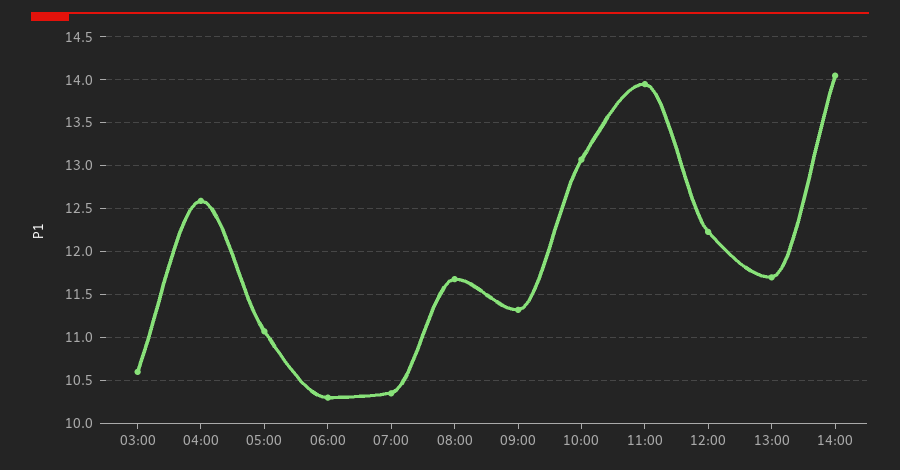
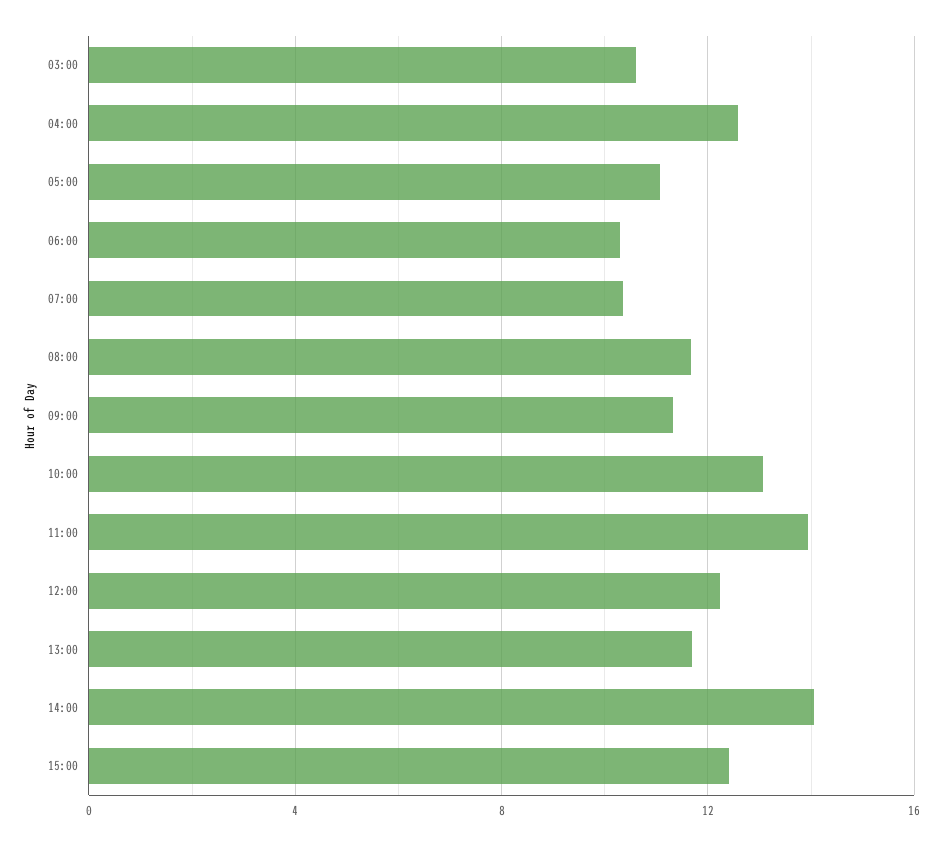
15:00: none -> 12.5

